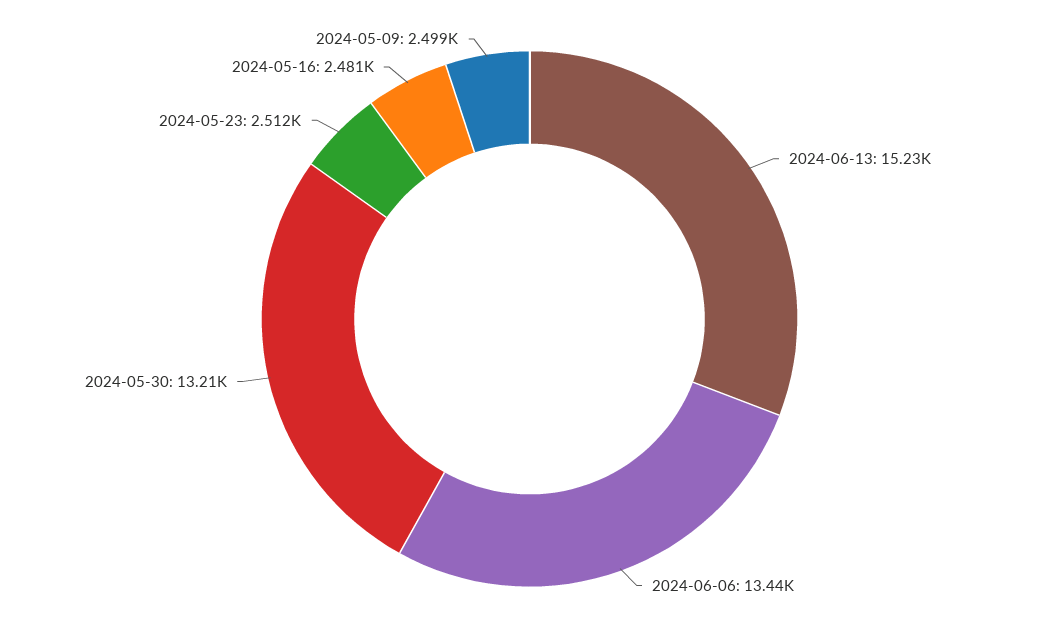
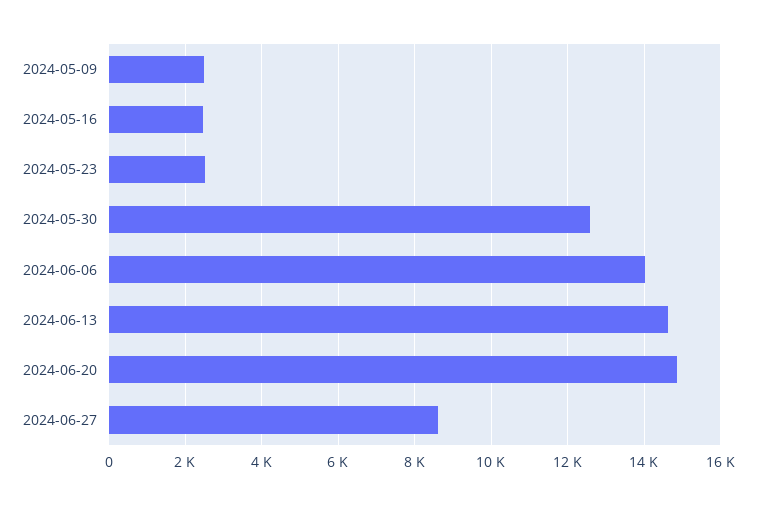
2024-06-13: 15230 -> 14600
2024-06-06: 13440 -> 14000
2024-05-30: 13210 -> 12600
2024-06-20: none -> 14800
2024-06-27: none -> 8600

